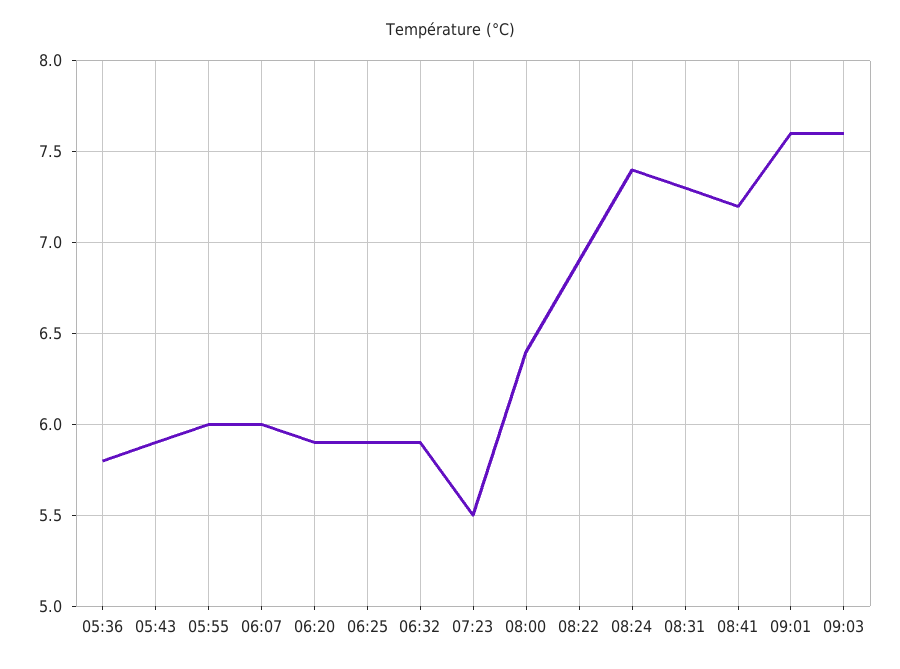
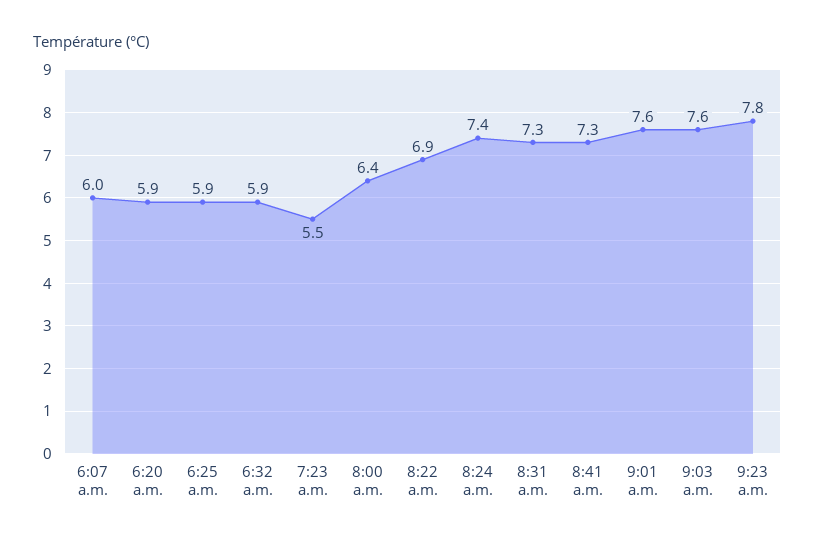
05:36: 5.8 -> none
05:43: 5.9 -> none
05:55: 6 -> none
08:41: 7.2 -> 7.3
9:23 a.m.: none -> 7.8

